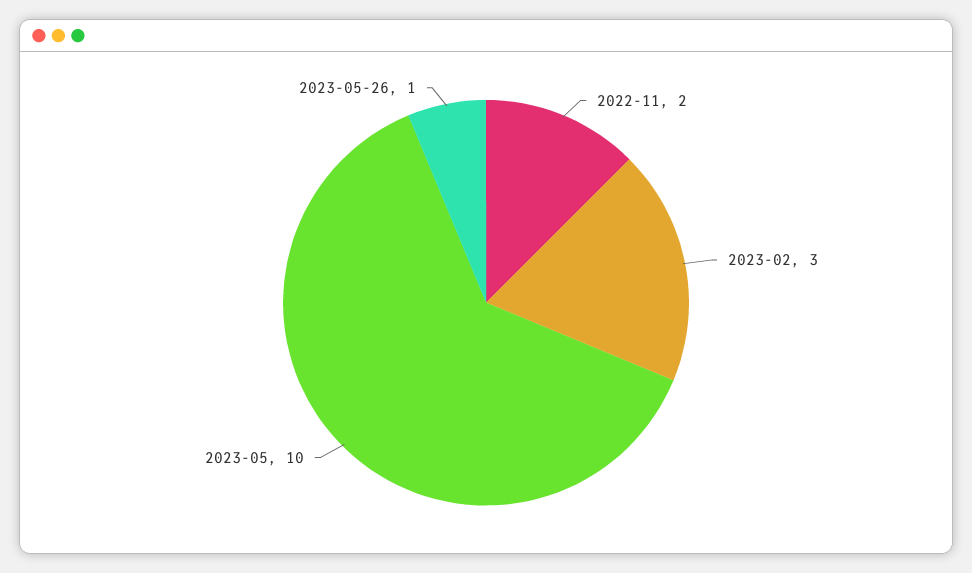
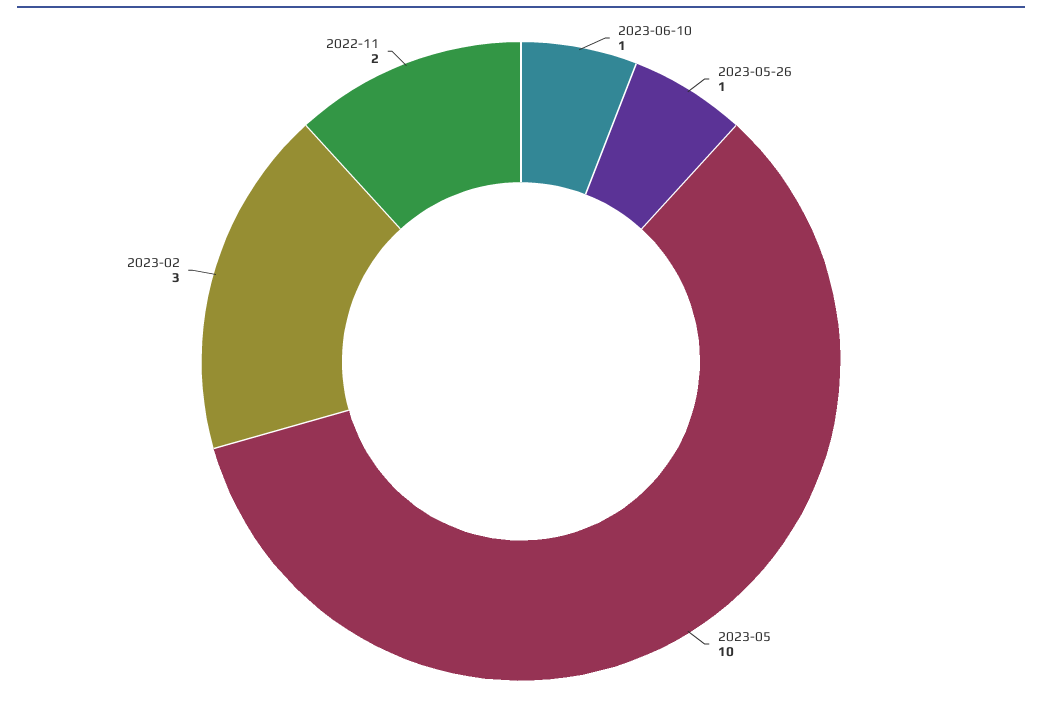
2023-06-10: none -> 1

